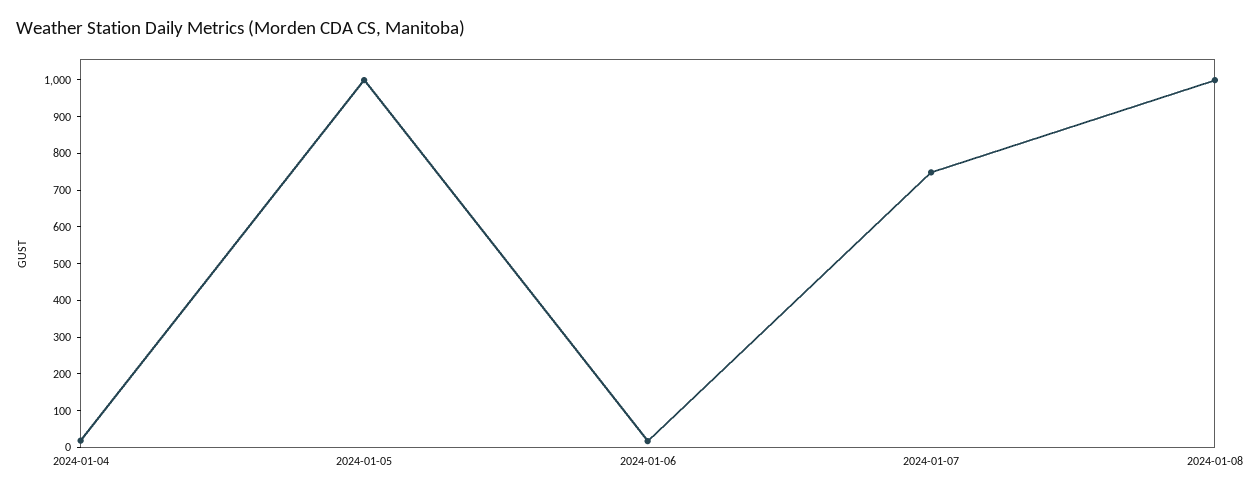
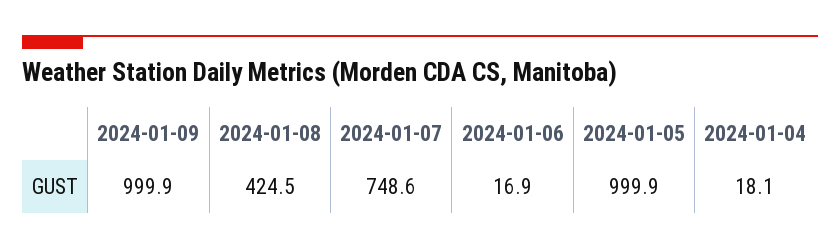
2024-01-08: 1000 -> 424.5
2024-01-09: none -> 999.9

